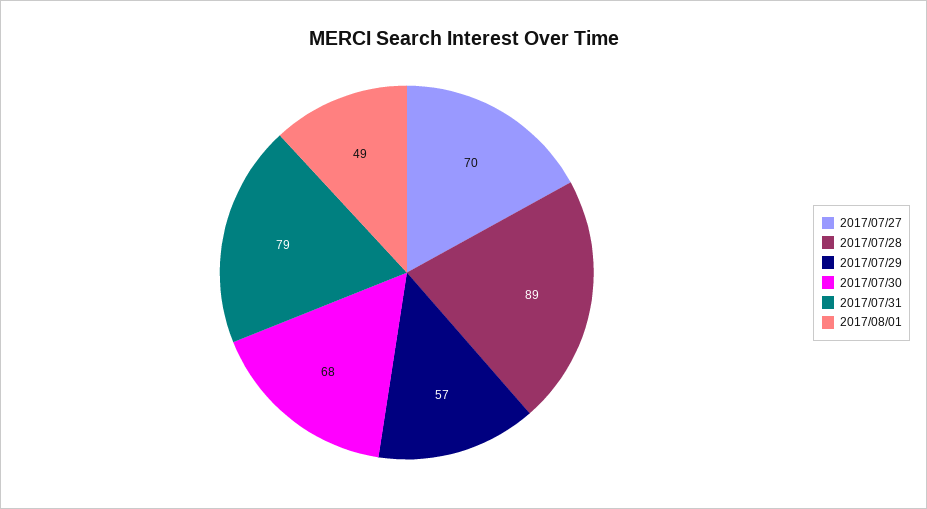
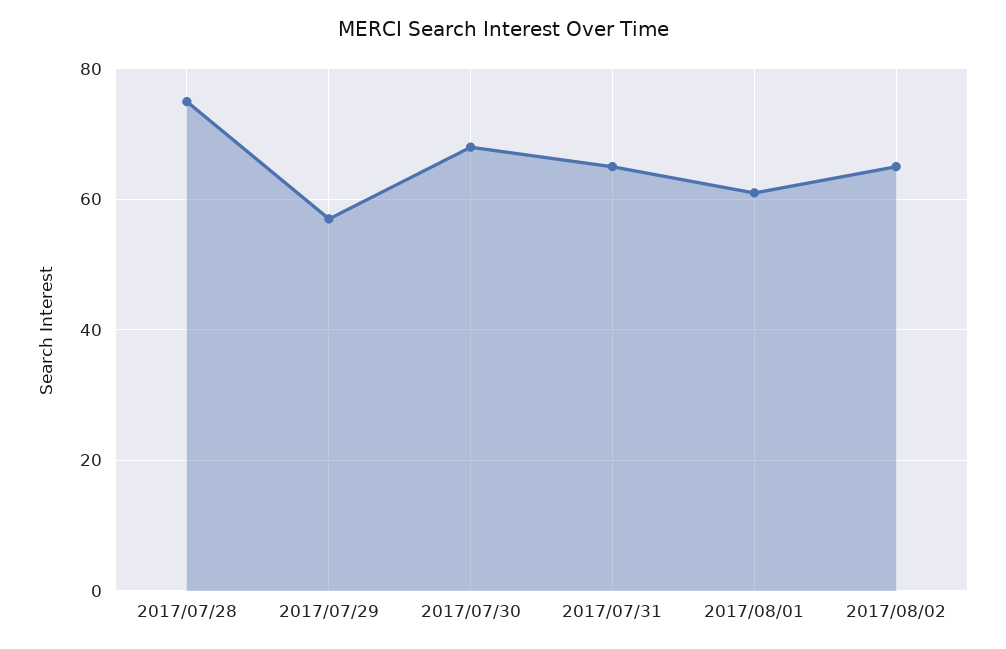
2017/07/27: 70 -> none
2017/07/28: 89 -> 75
2017/07/31: 79 -> 65
2017/08/01: 49 -> 60
2017/08/02: none -> 65

